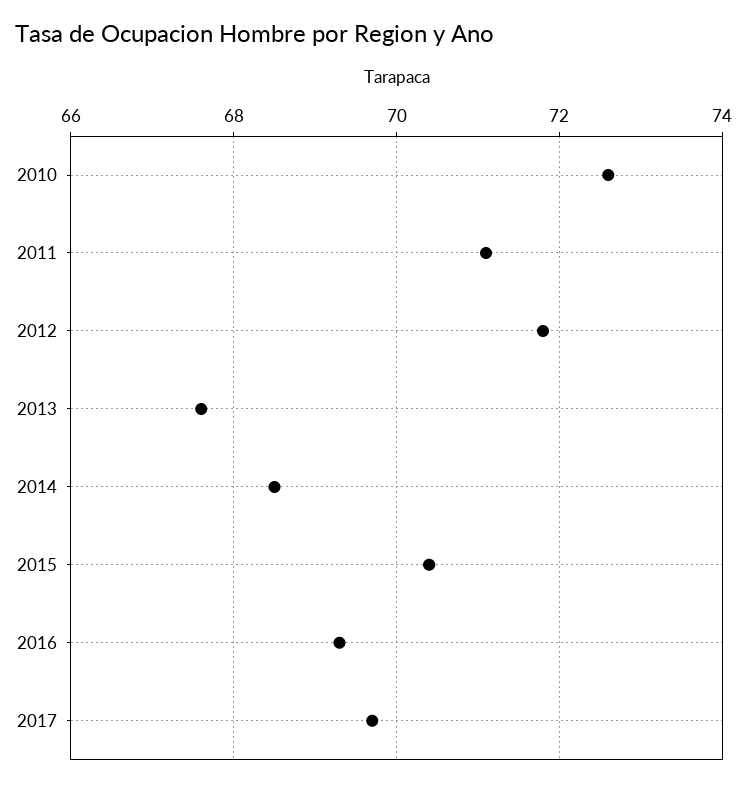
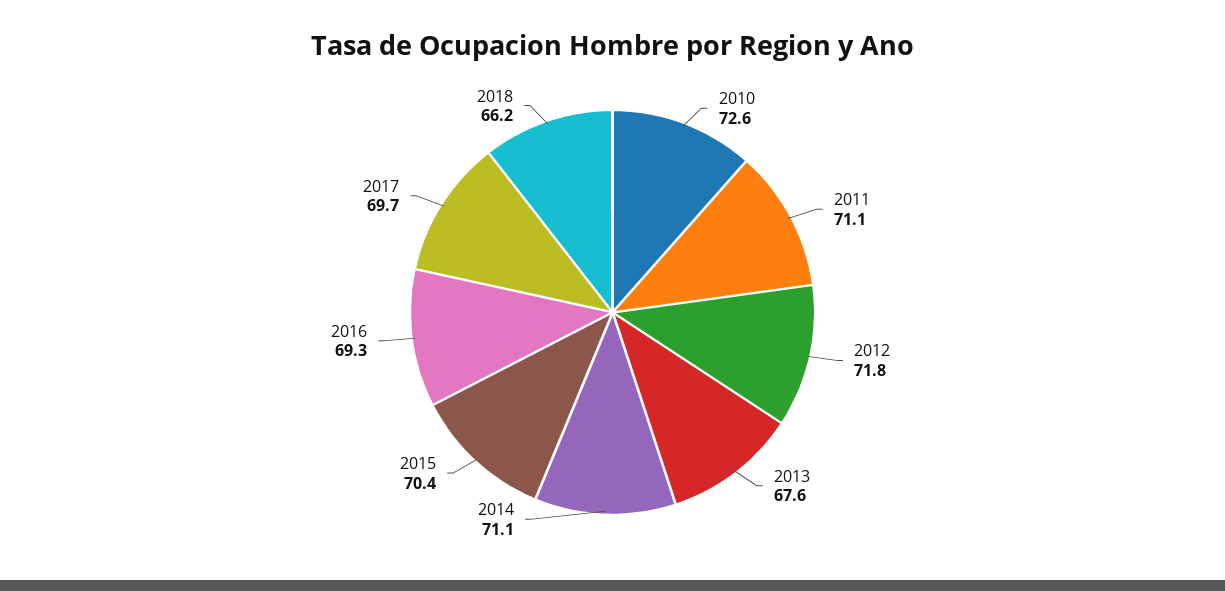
2014: 68.5 -> 71.1
2018: none -> 66.2

